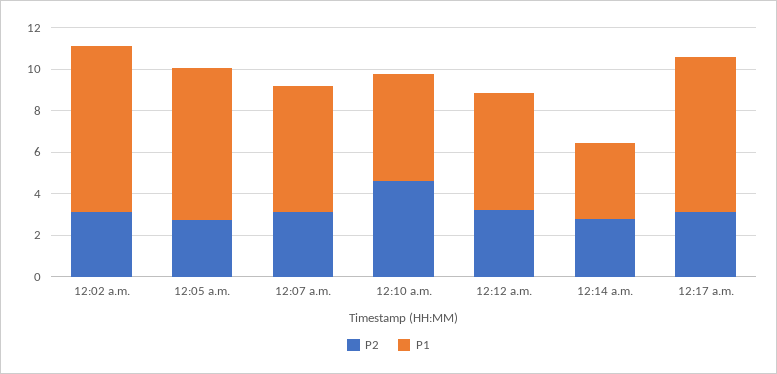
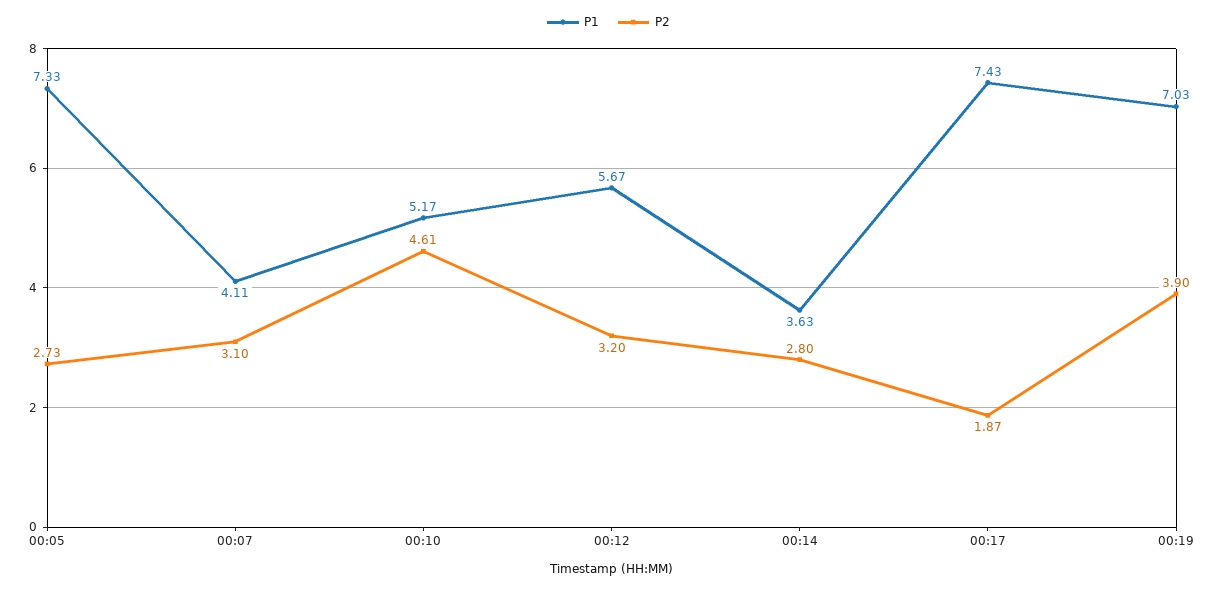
P2, 12:02 a.m.: 3 -> none
P1, 12:02 a.m.: 8 -> none
P1, 12:07 a.m.: 6 -> 4.11
P2, 12:17 a.m.: 3 -> 1.87
P1, 00:19: none -> 7.03
P2, 00:19: none -> 3.9

